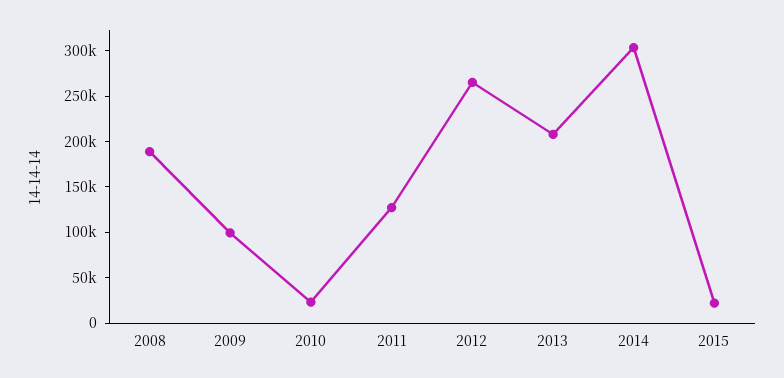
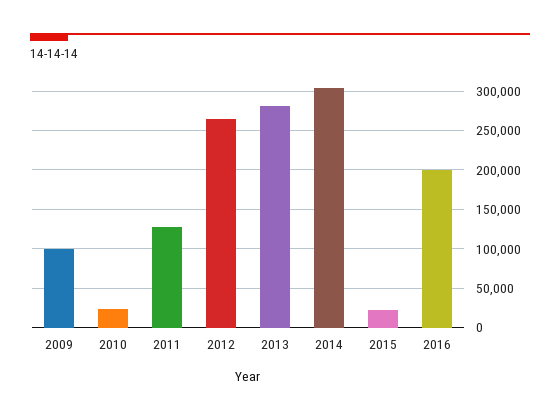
2008: 190000 -> none
2013: 210000 -> 280000
2016: none -> 200000

